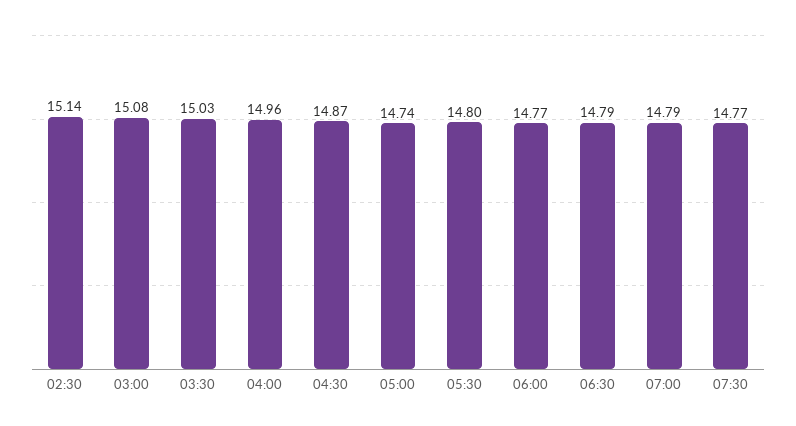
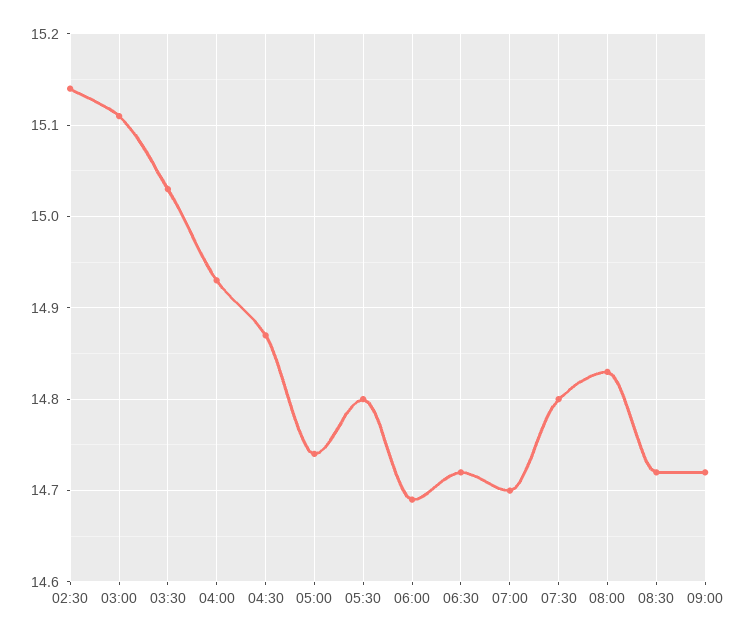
03:00: 15.08 -> 15.11
04:00: 14.96 -> 14.93
06:00: 14.77 -> 14.69
06:30: 14.79 -> 14.72
07:00: 14.79 -> 14.7
07:30: 14.77 -> 14.8
08:00: none -> 14.83
08:30: none -> 14.72
09:00: none -> 14.72

